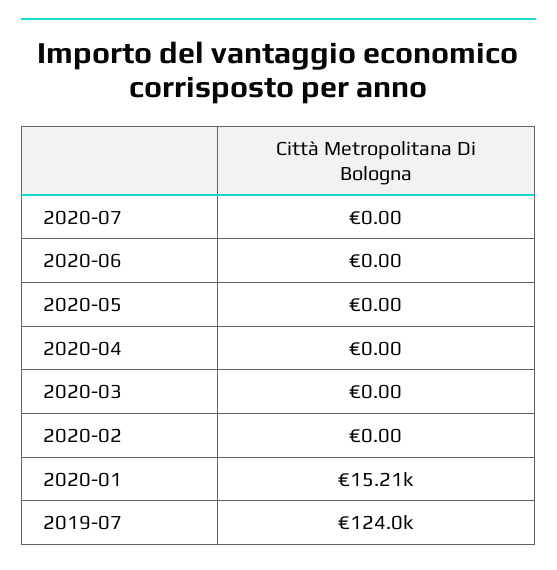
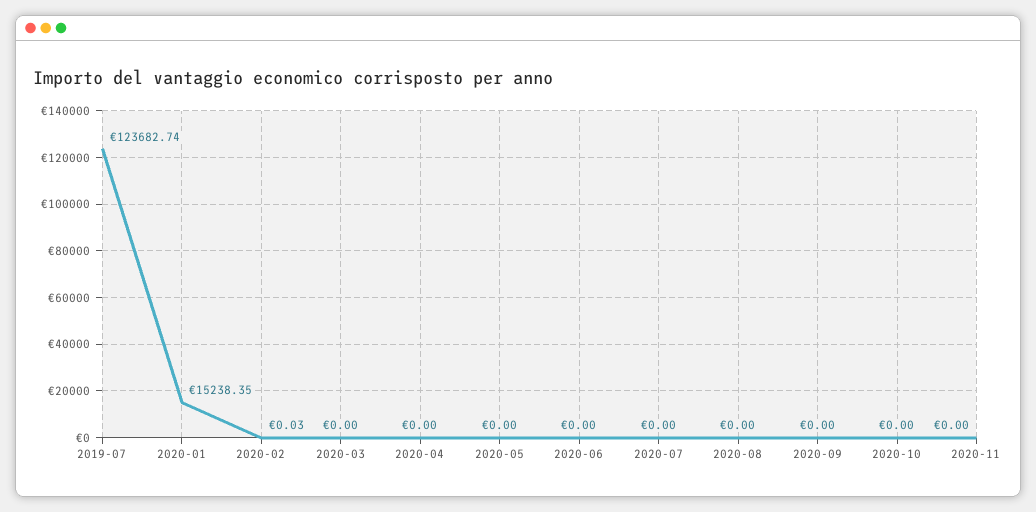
2020-02: 0 -> 0.03
2020-01: 15210 -> 15238.35
2019-07: 124000 -> 123682.74
2020-08: none -> 0
2020-09: none -> 0
2020-10: none -> 0
2020-11: none -> 0

